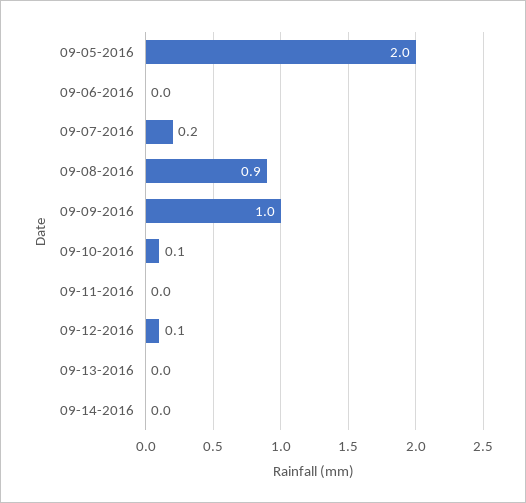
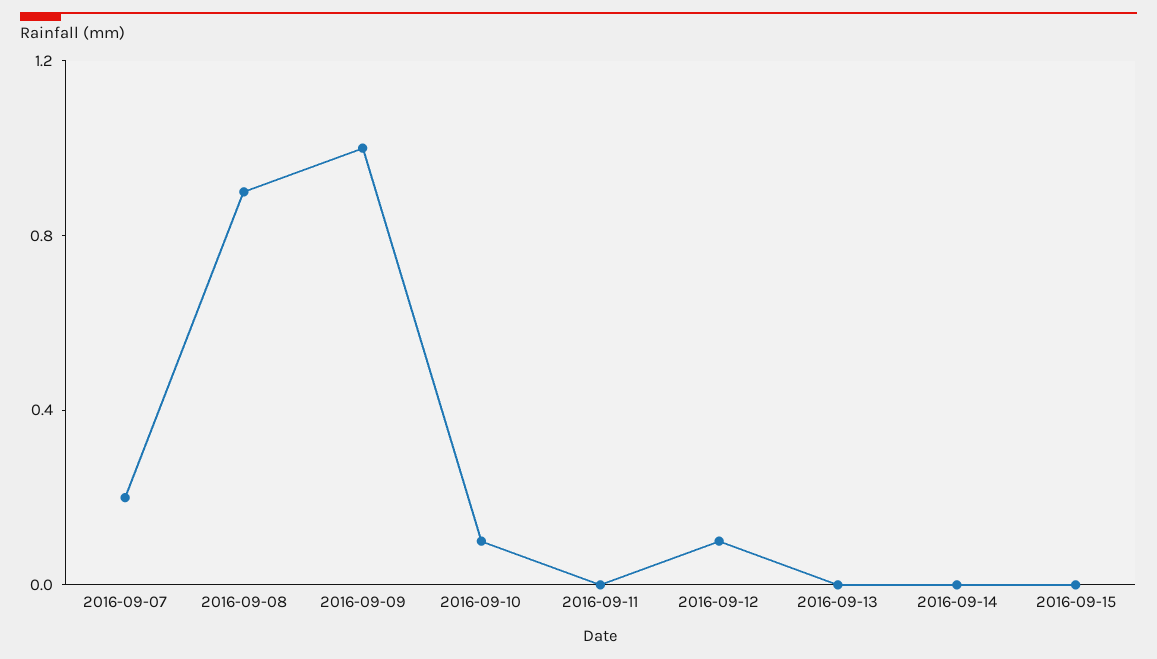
09-05-2016: 2 -> none
09-06-2016: 0 -> none
2016-09-15: none -> 0

